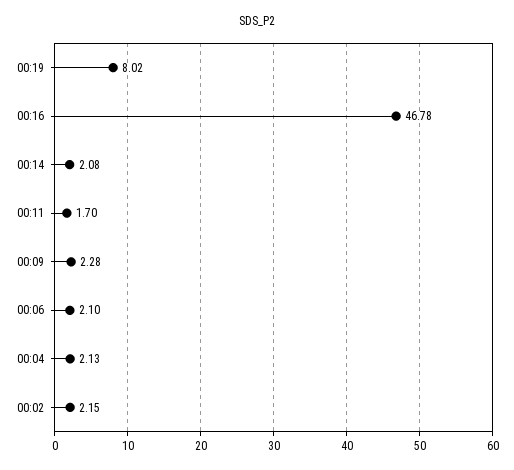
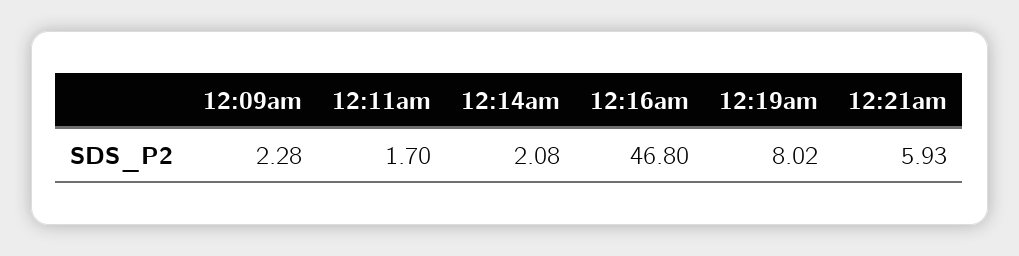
00:16: 46.78 -> 46.8
00:06: 2.1 -> none
00:04: 2.13 -> none
00:02: 2.15 -> none
12:21am: none -> 5.93

